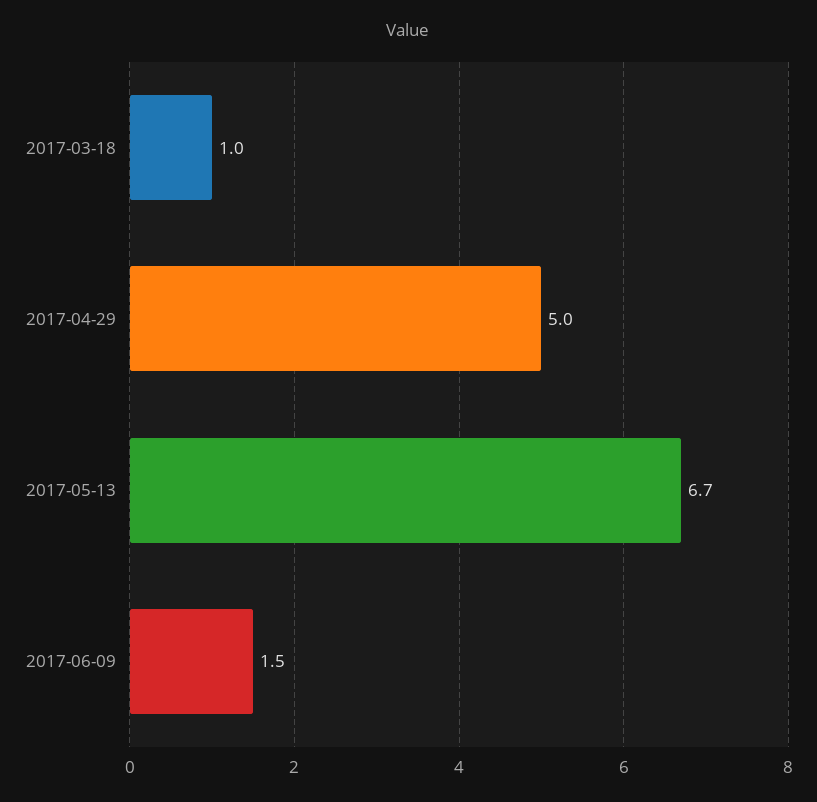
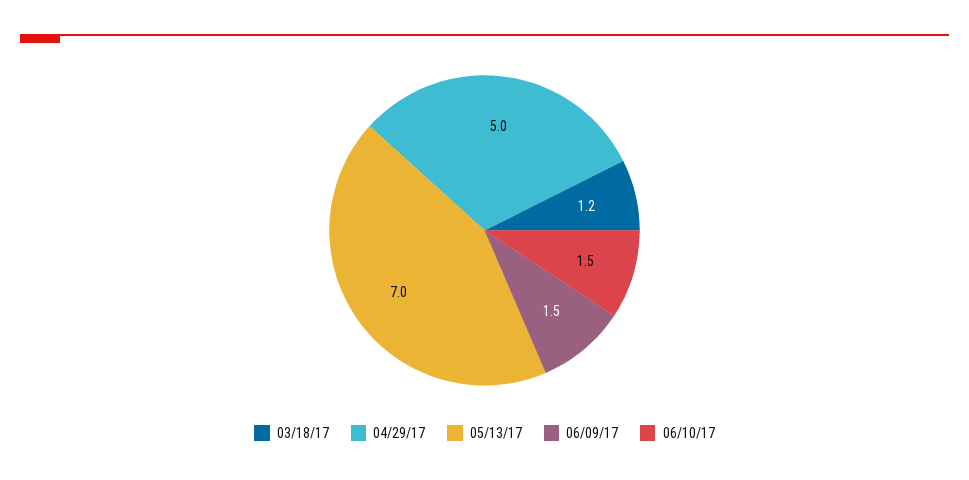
2017-03-18: 1 -> 1.2
2017-05-13: 6.7 -> 7
06/10/17: none -> 1.5

